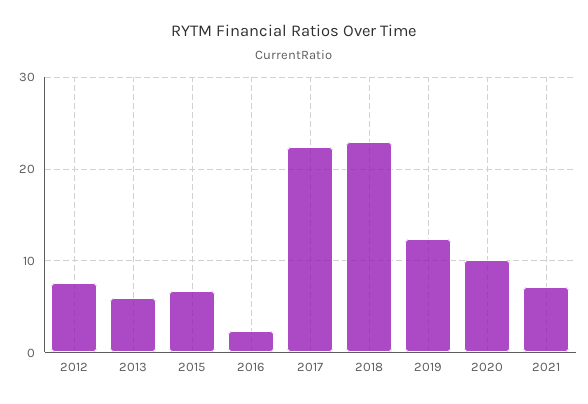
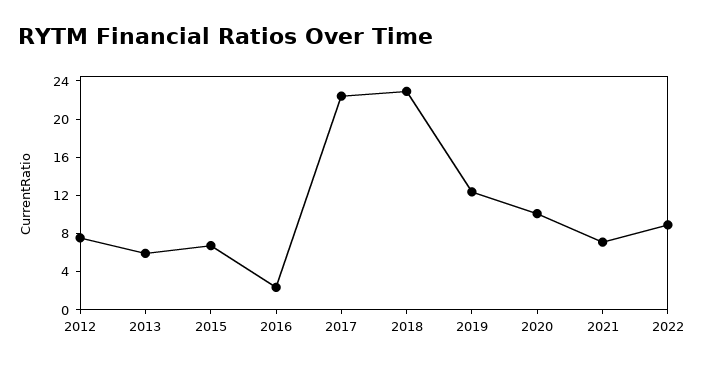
2022: none -> 9

